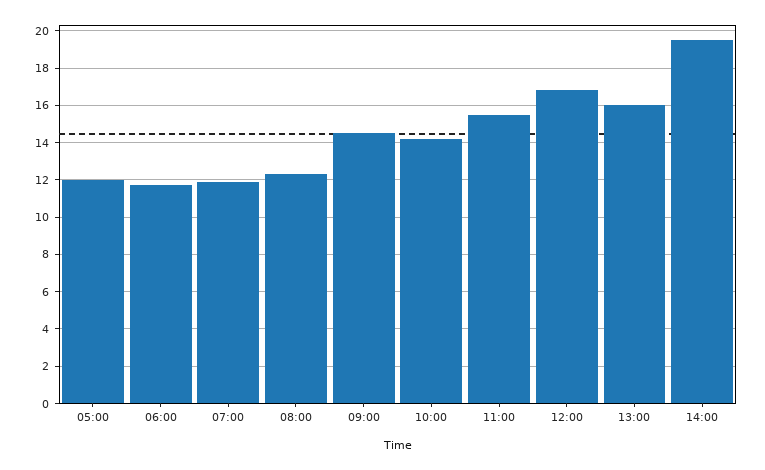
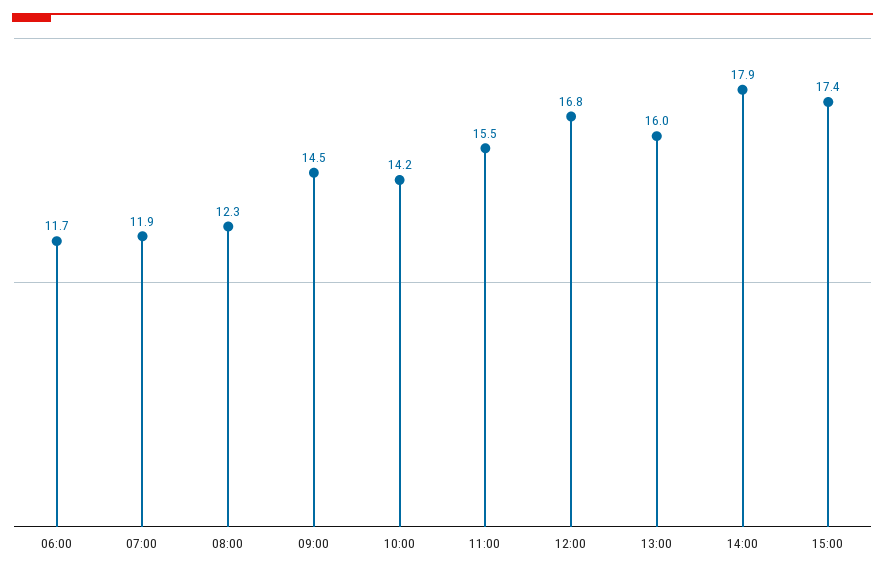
05:00: 12 -> none
14:00: 19.5 -> 17.9
15:00: none -> 17.4

